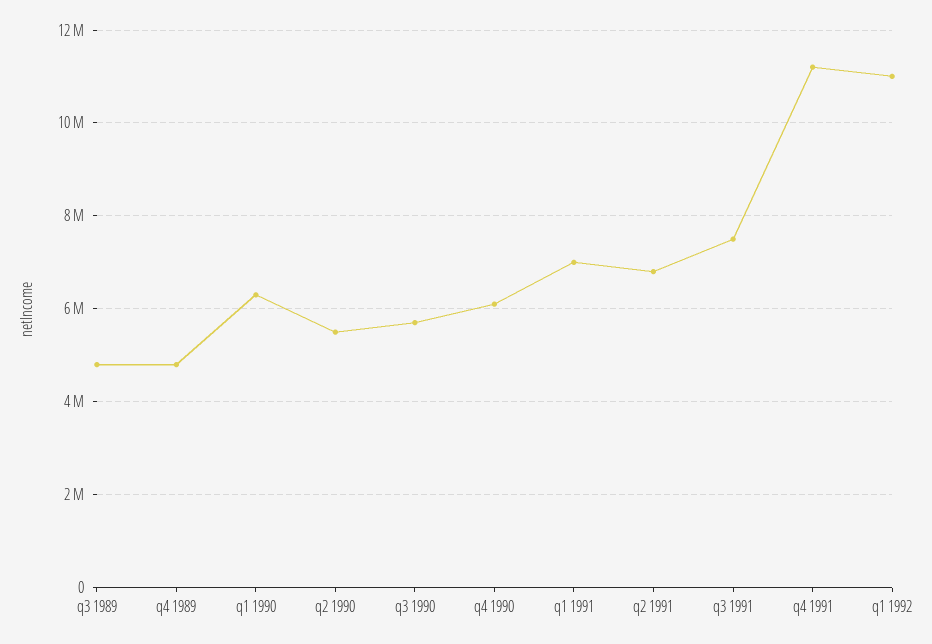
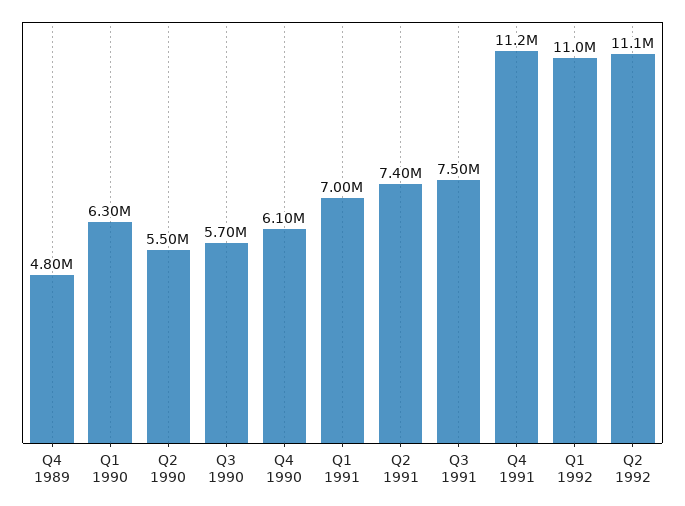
q3 1989: 4800000 -> none
q2 1991: 6800000 -> 7400000
Q2 1992: none -> 11100000

